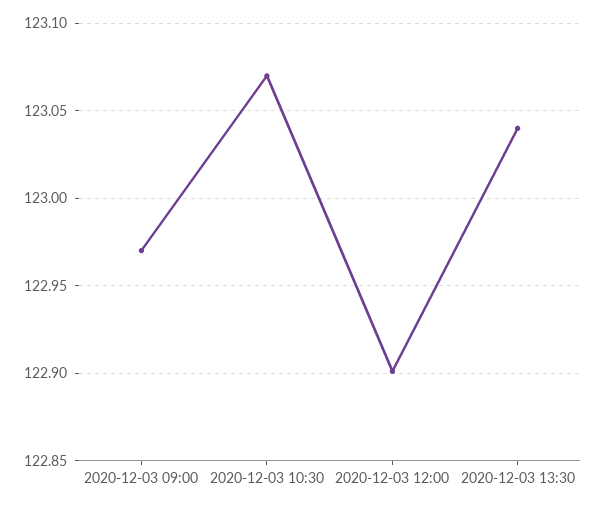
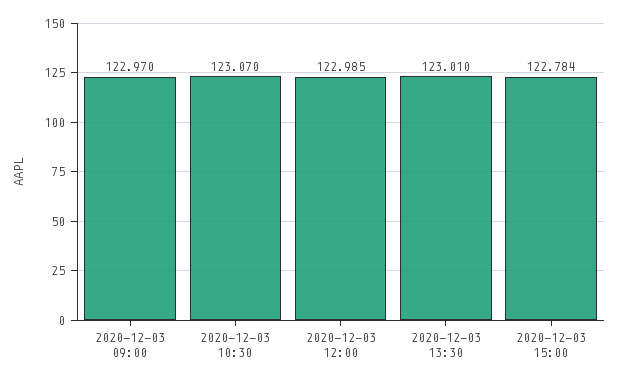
2020-12-03 12:00: 122.9 -> 122.985
2020-12-03 13:30: 123.04 -> 123.01
2020-12-03 15:00: none -> 122.784

